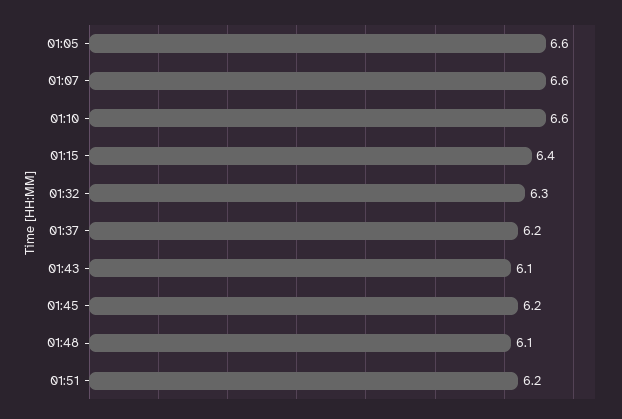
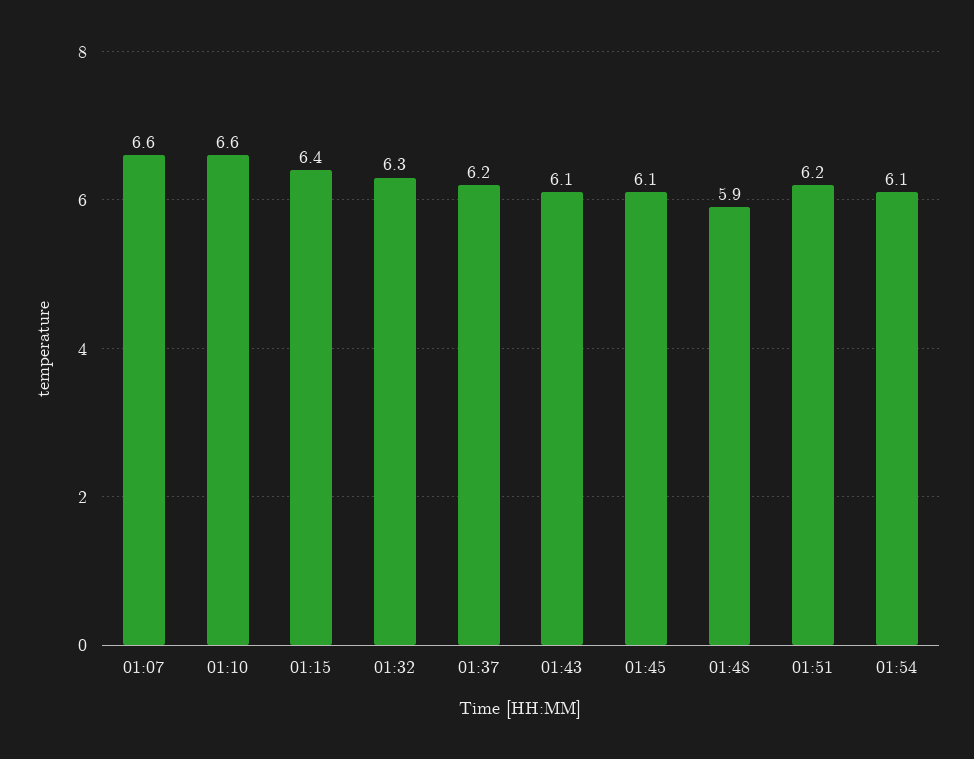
01:05: 6.6 -> none
01:45: 6.2 -> 6.1
01:48: 6.1 -> 5.9
01:54: none -> 6.1

